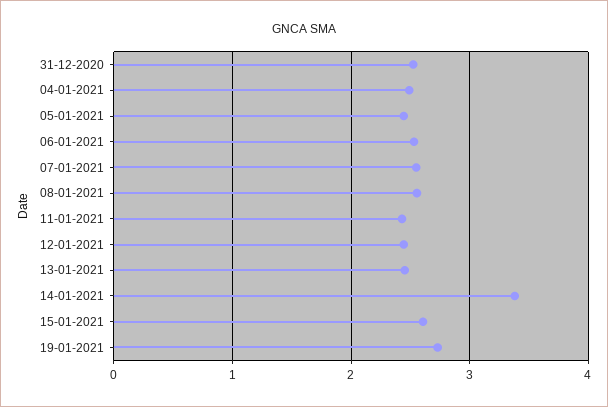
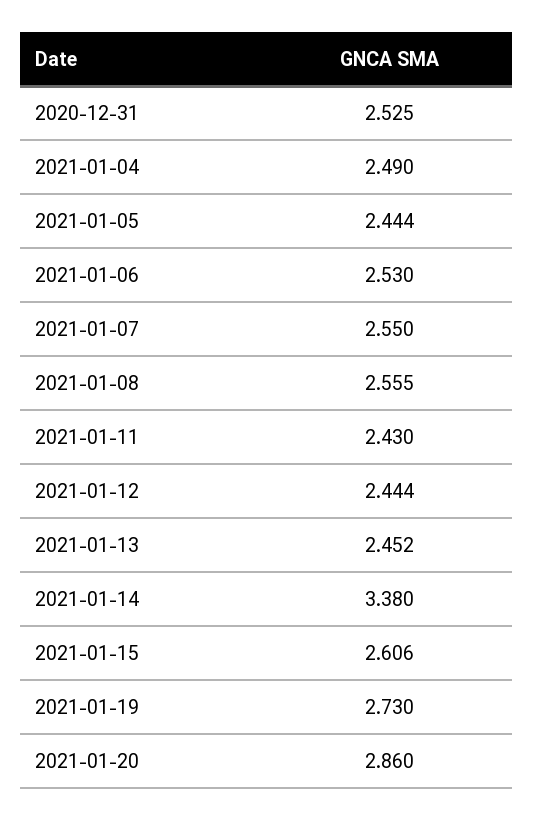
2021-01-20: none -> 2.86

